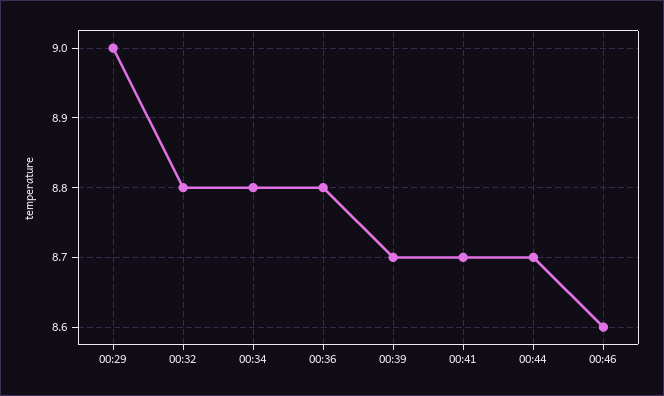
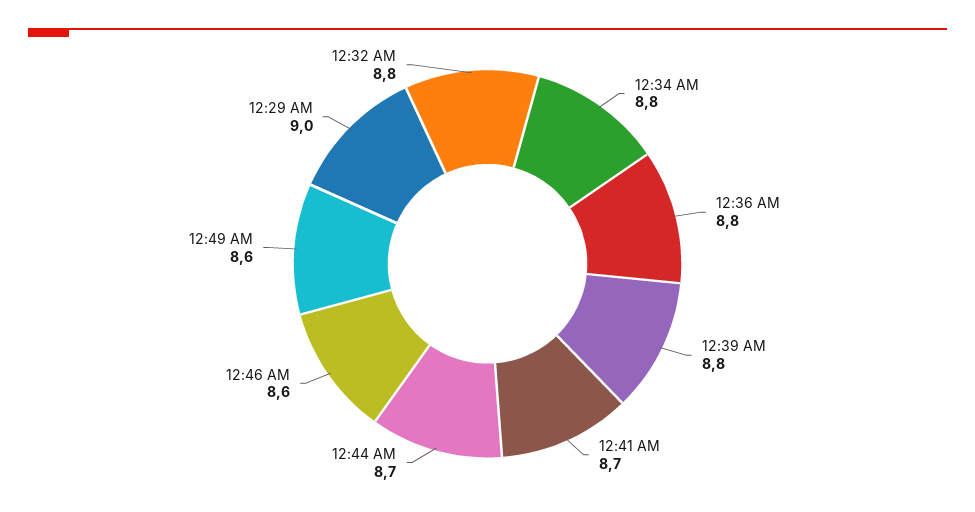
00:39: 8.7 -> 8.8
12:49 AM: none -> 8.6

